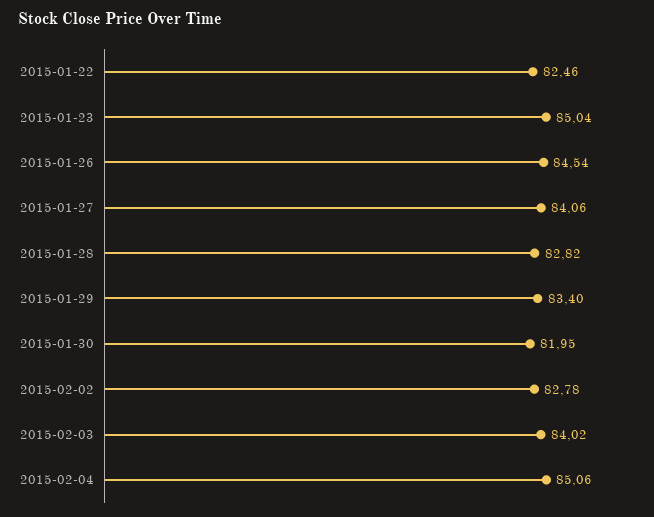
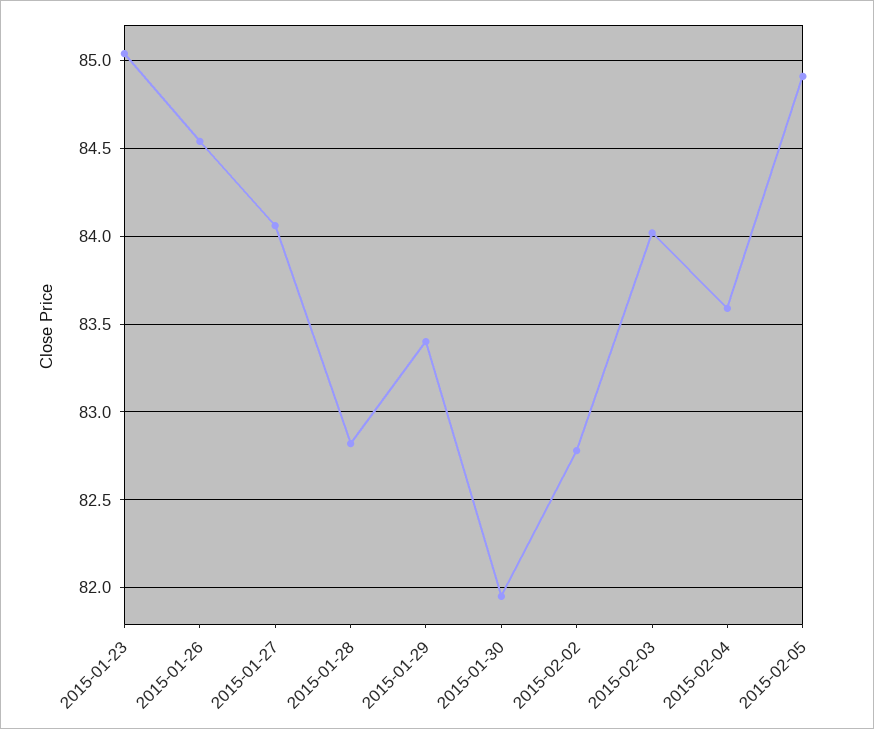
2015-01-22: 82.46 -> none
2015-02-04: 85.06 -> 83.6
2015-02-05: none -> 84.9

